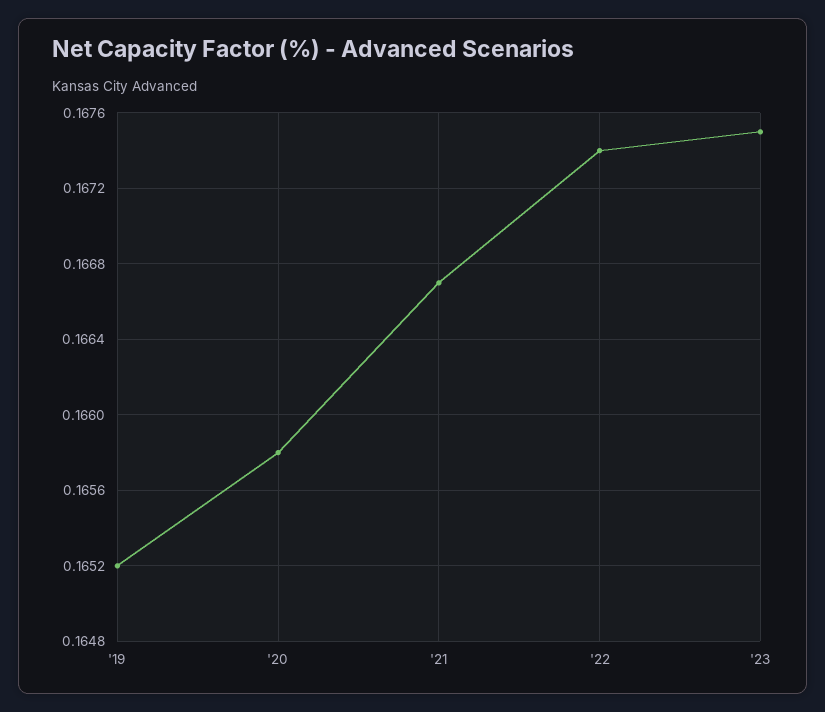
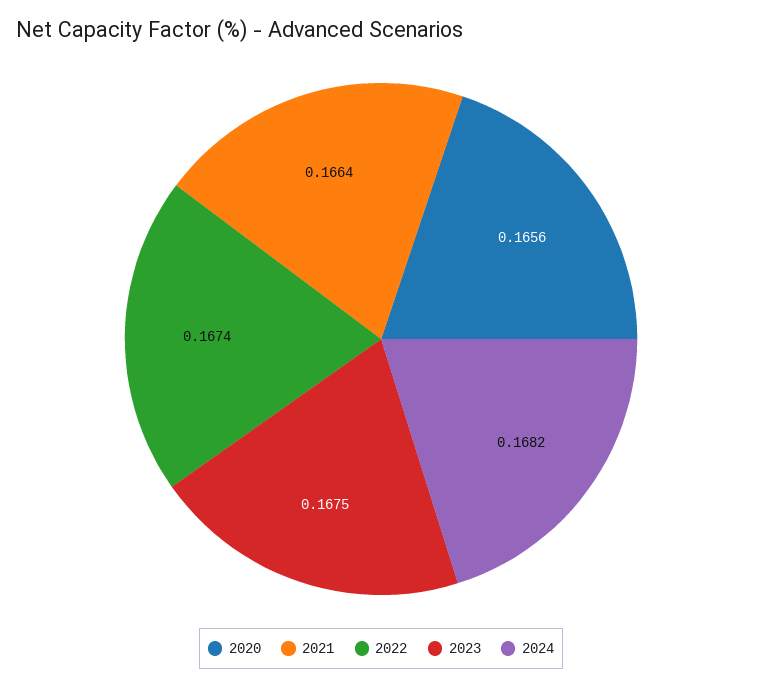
'19: 0.1652 -> none
'20: 0.1658 -> 0.1656
'21: 0.1667 -> 0.1664
2024: none -> 0.1682

